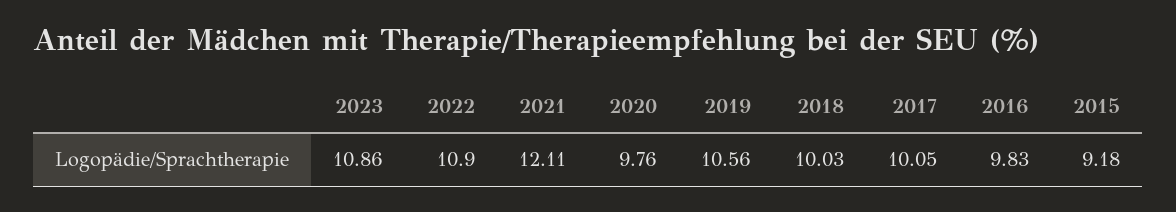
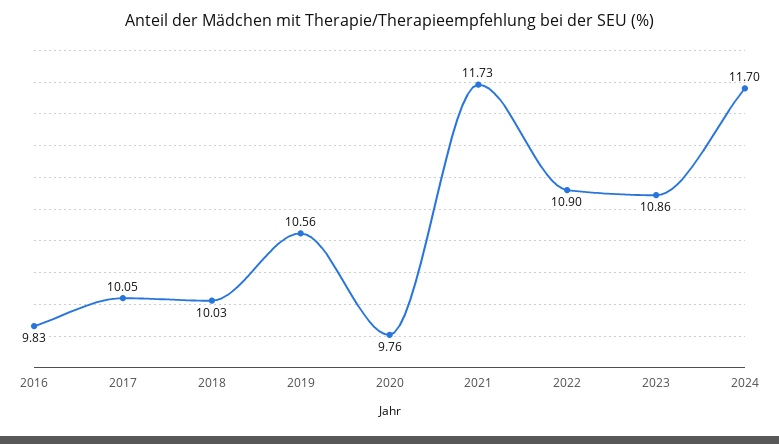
2021: 12.11 -> 11.73
2015: 9.18 -> none
2024: none -> 11.7

